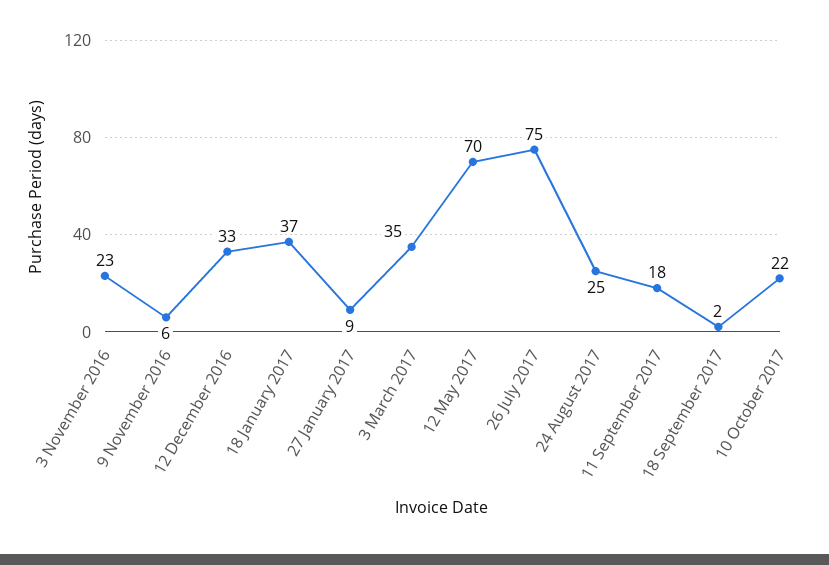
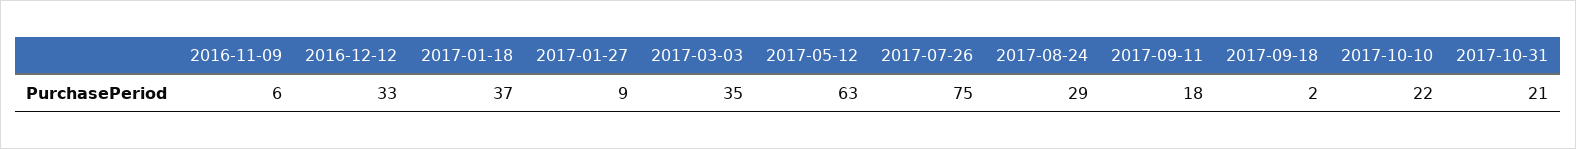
3 November 2016: 23 -> none
12 May 2017: 70 -> 63
24 August 2017: 25 -> 29
2017-10-31: none -> 21

